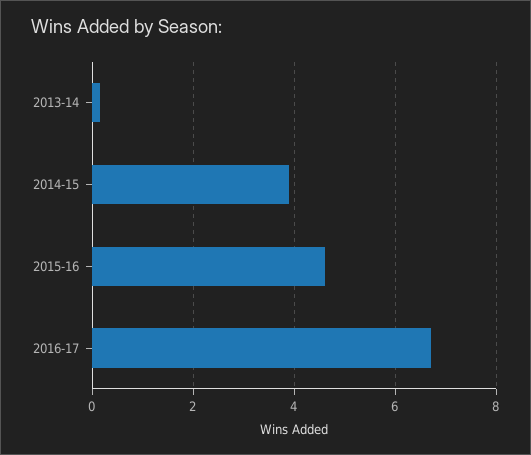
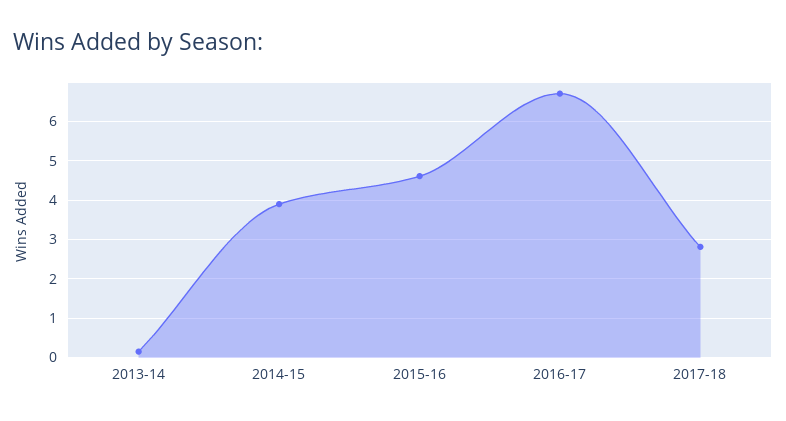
2017-18: none -> 2.8

